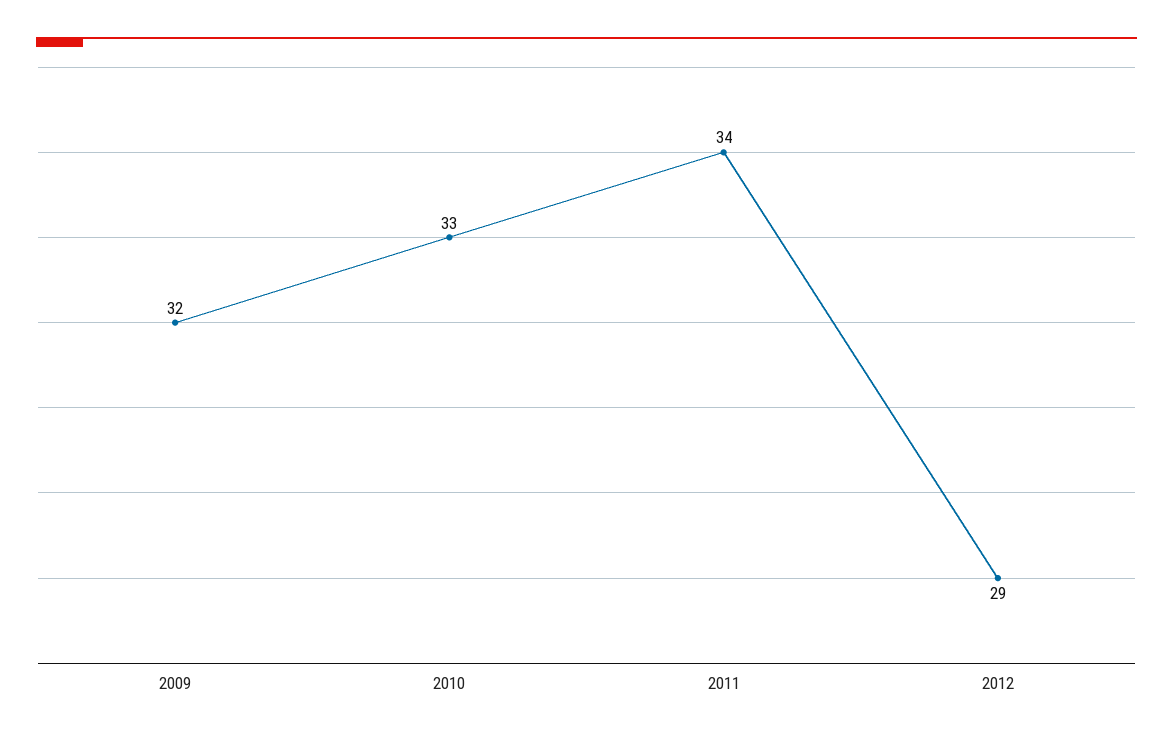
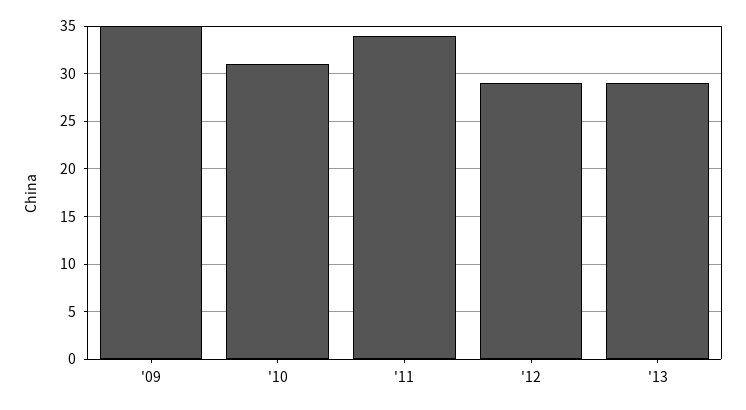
2009: 32 -> 35
2010: 33 -> 31
'13: none -> 29

